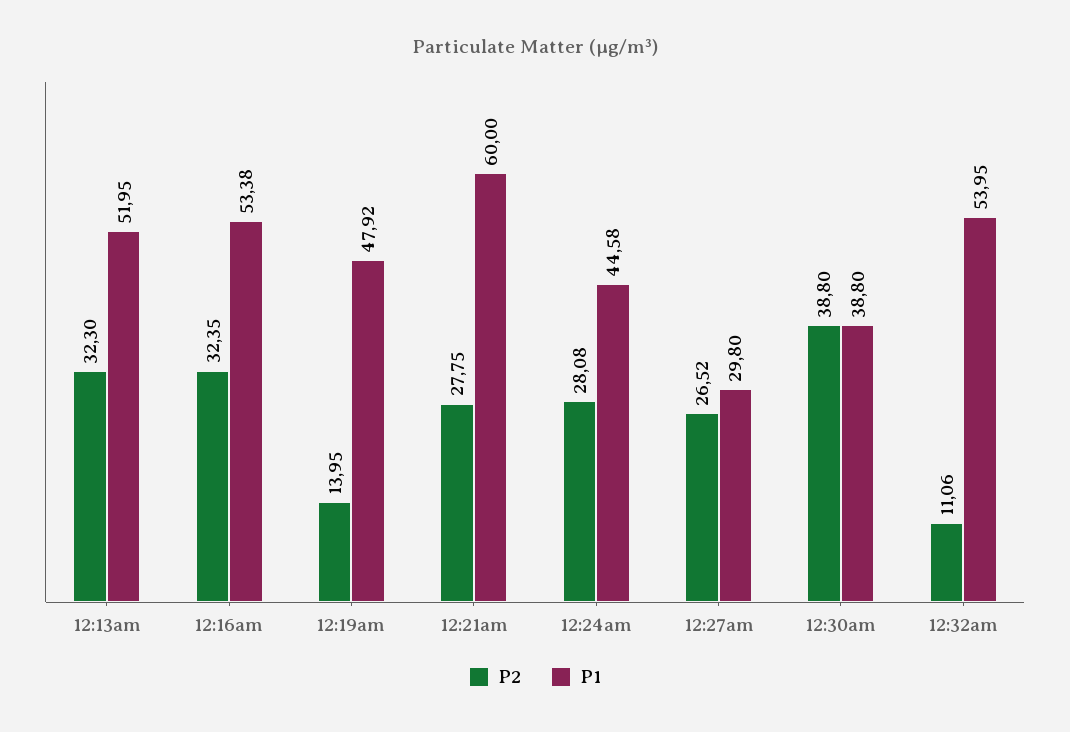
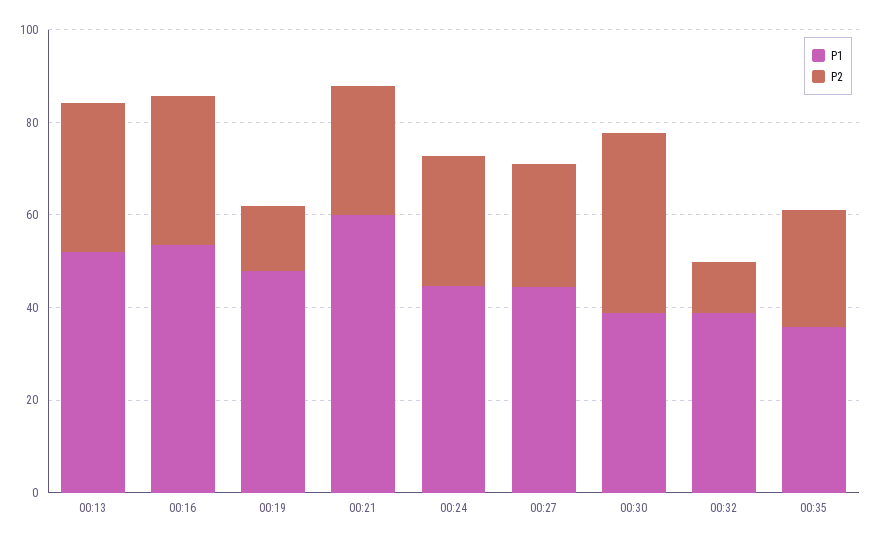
P1, 12:27am: 29.8 -> 45
P1, 12:32am: 53.95 -> 40
P1, 00:35: none -> 35
P2, 00:35: none -> 25

